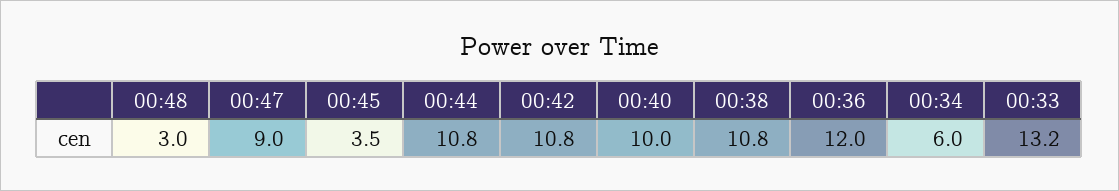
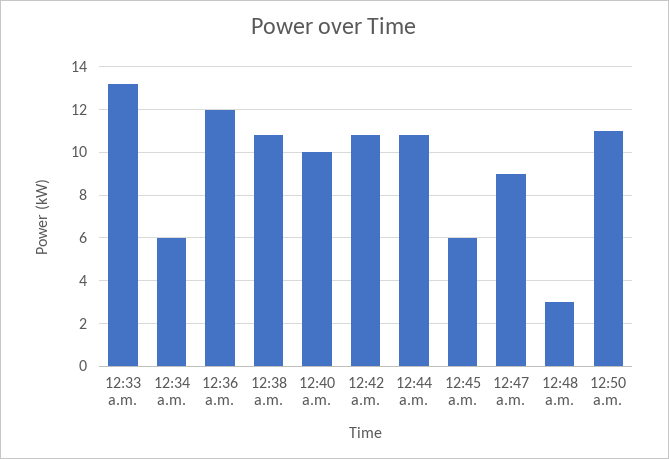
00:45: 3.5 -> 6
12:50 a.m.: none -> 11

